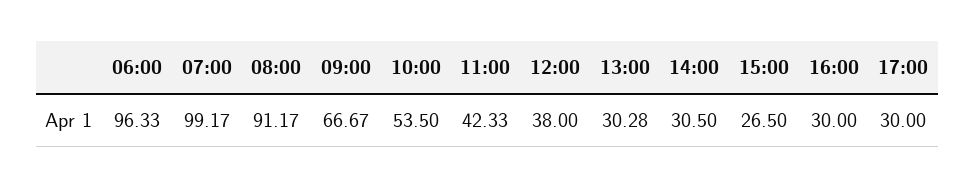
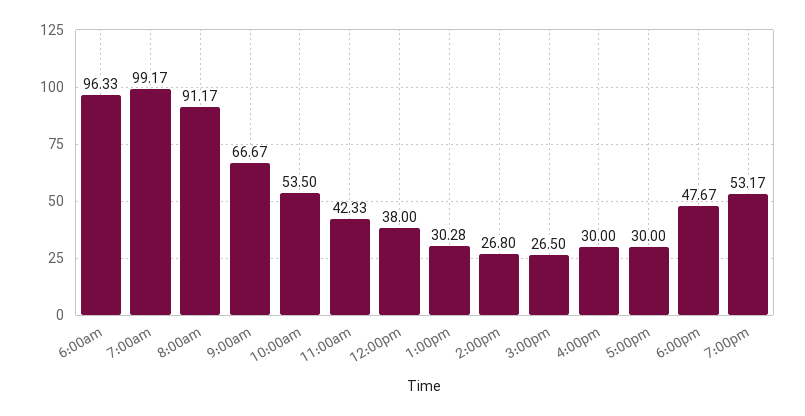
14:00: 30.5 -> 26.8
6:00pm: none -> 47.67
7:00pm: none -> 53.17

